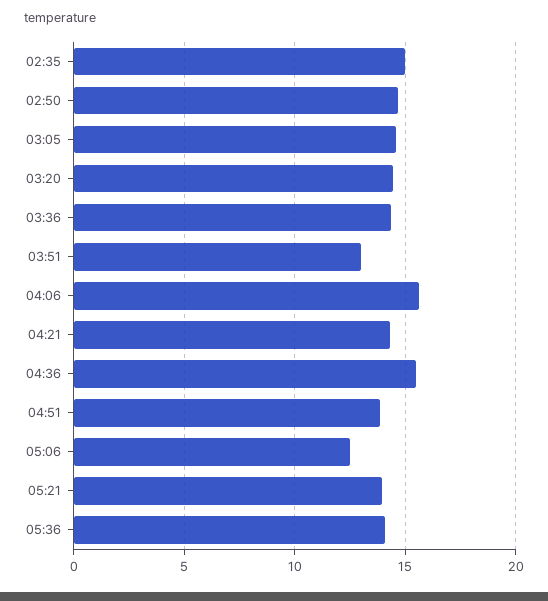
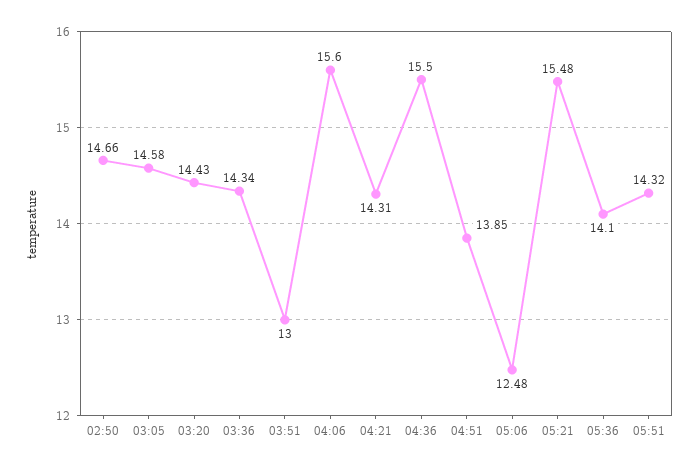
02:35: 15 -> none
05:21: 14 -> 15.48
05:51: none -> 14.32

